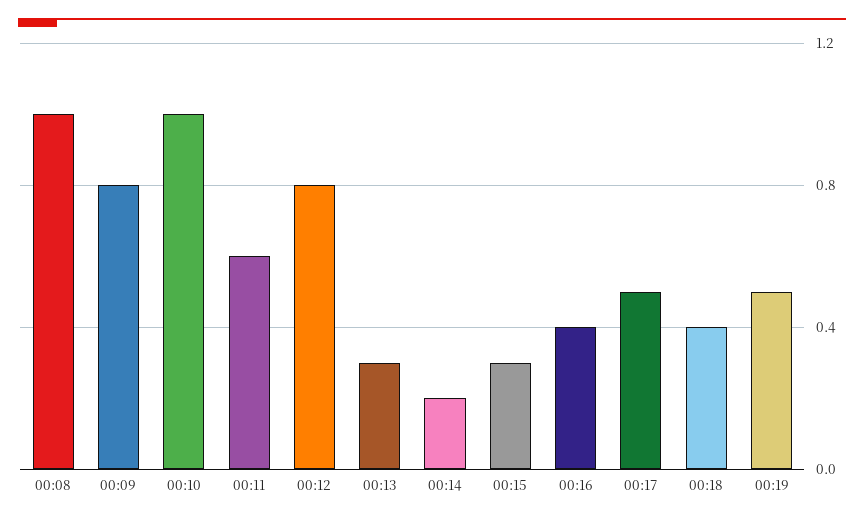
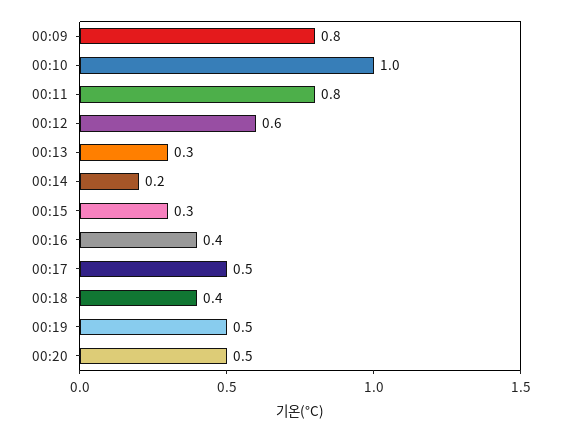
00:08: 1 -> none
00:11: 0.6 -> 0.8
00:12: 0.8 -> 0.6
00:20: none -> 0.5

